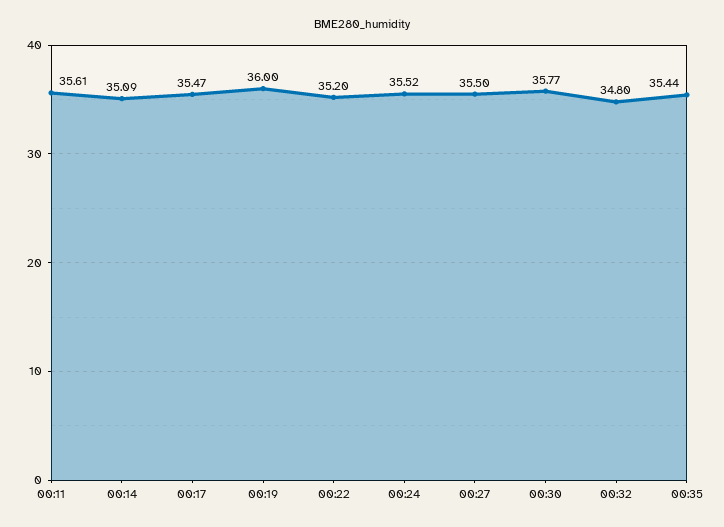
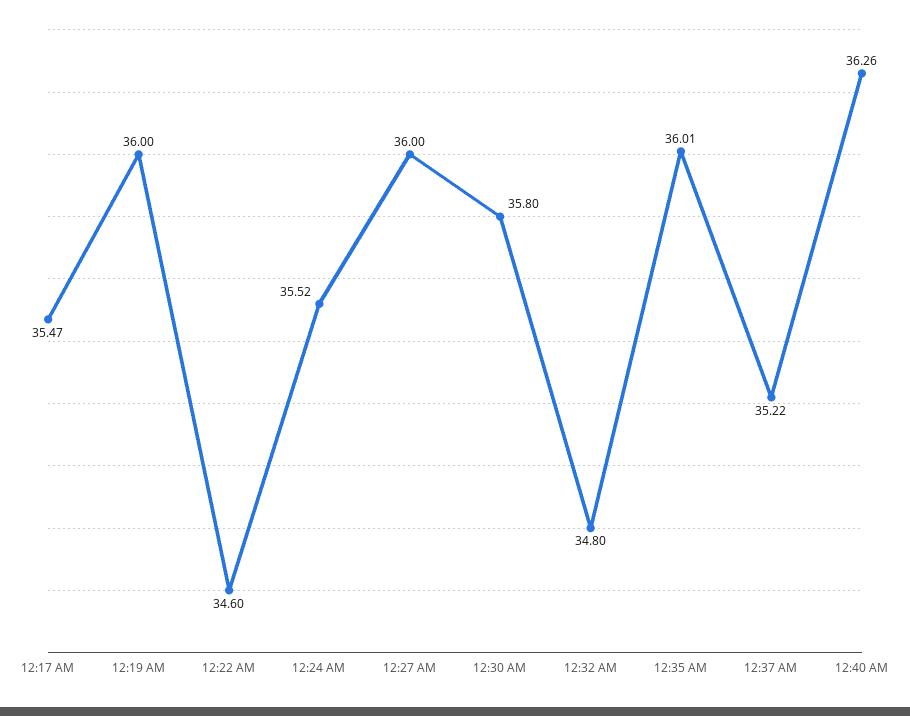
00:11: 35.61 -> none
00:14: 35.09 -> none
00:22: 35.2 -> 34.6
00:27: 35.5 -> 36
00:30: 35.77 -> 35.8
00:35: 35.44 -> 36.01
12:37 AM: none -> 35.22
12:40 AM: none -> 36.26

